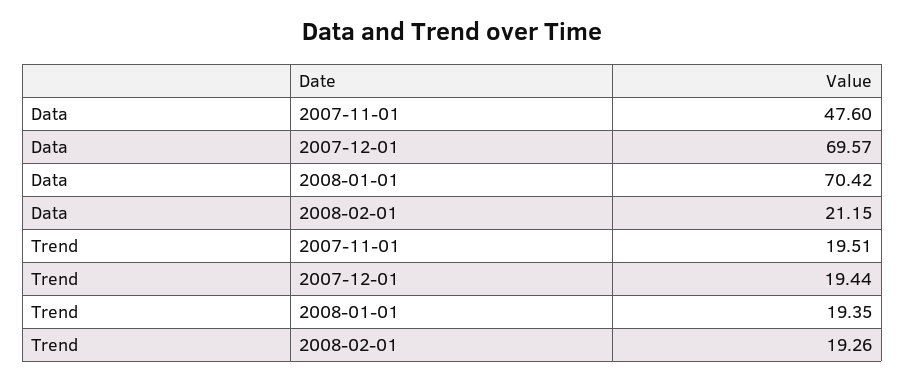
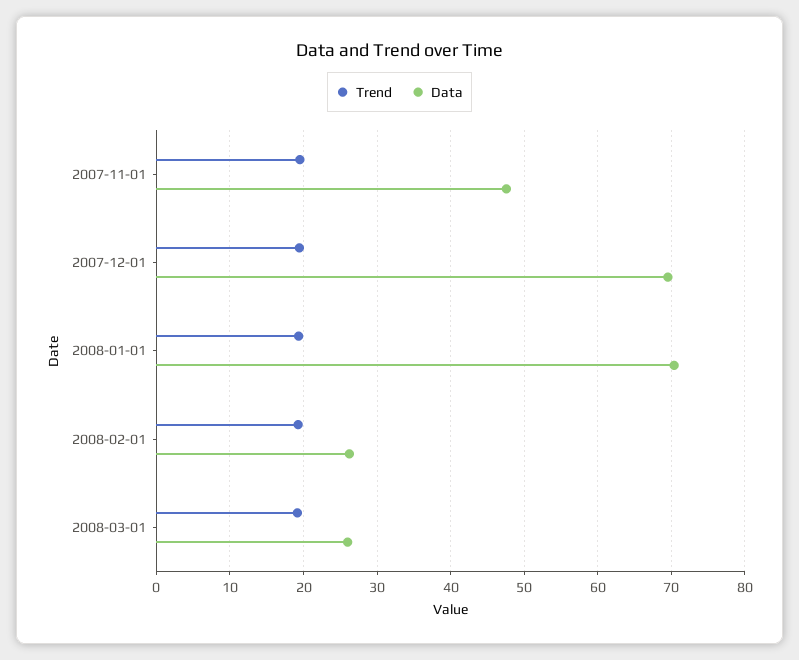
Data, 2008-02-01: 21.15 -> 26
Trend, 2008-03-01: none -> 19
Data, 2008-03-01: none -> 26

